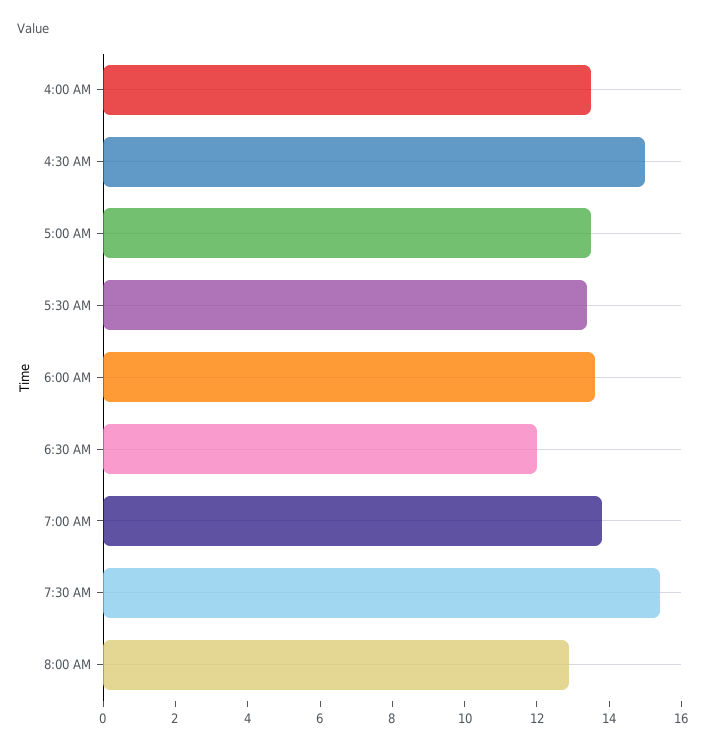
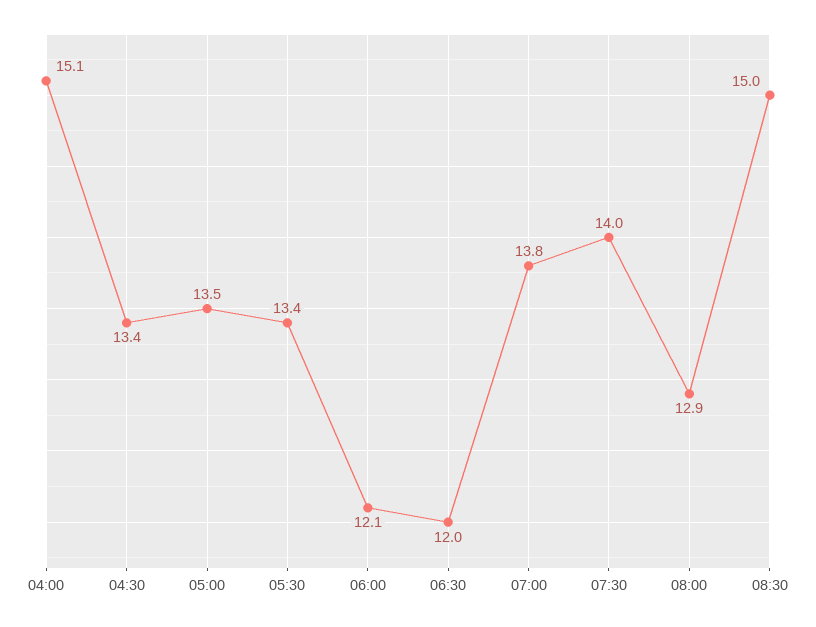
4:00 AM: 13.5 -> 15.1
4:30 AM: 15 -> 13.4
6:00 AM: 13.5 -> 12.1
7:30 AM: 15.5 -> 14
08:30: none -> 15

